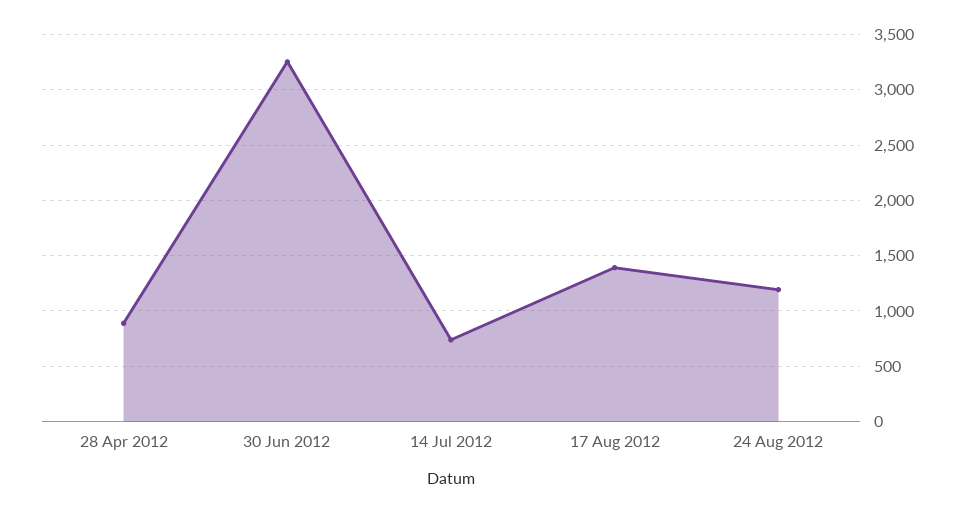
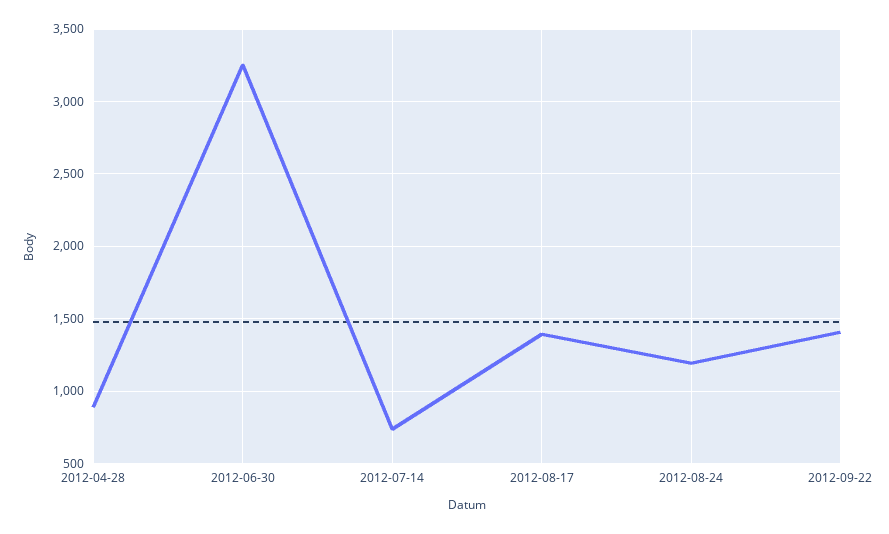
2012-09-22: none -> 1400

